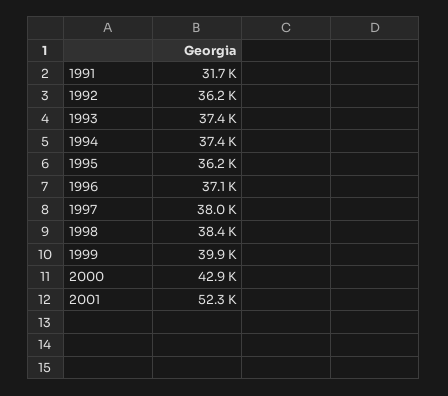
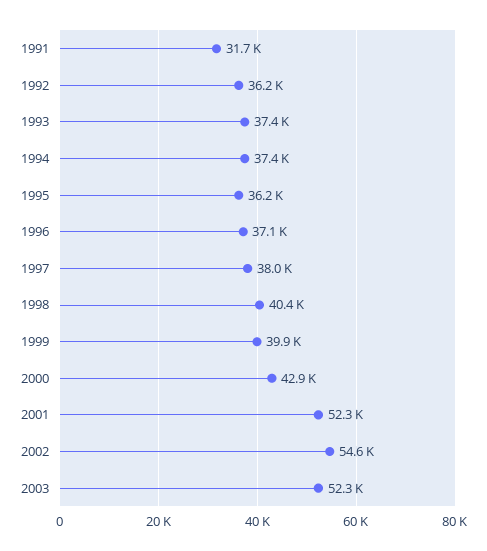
1998: 38400 -> 40400
2002: none -> 54600
2003: none -> 52300

